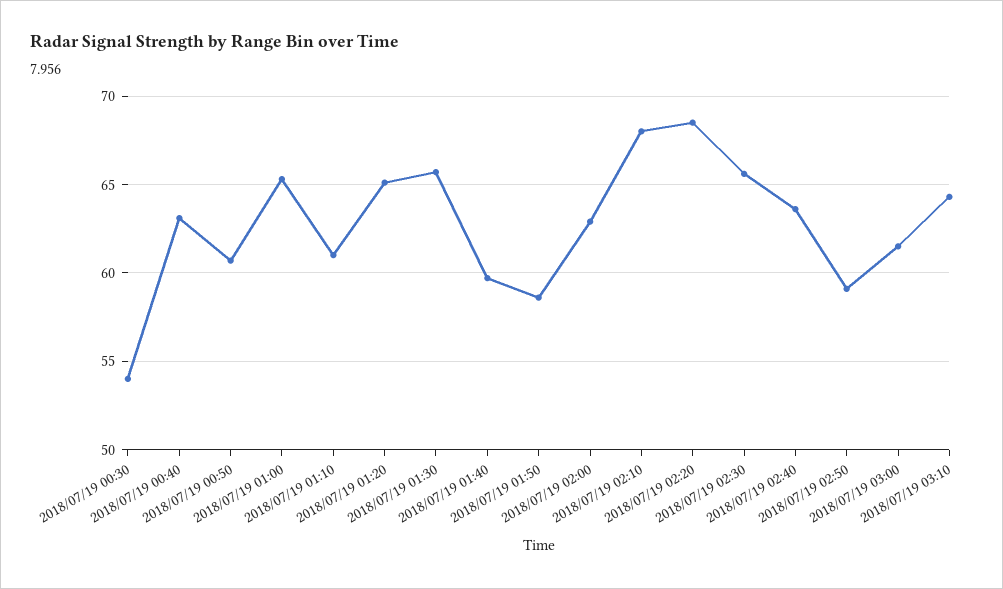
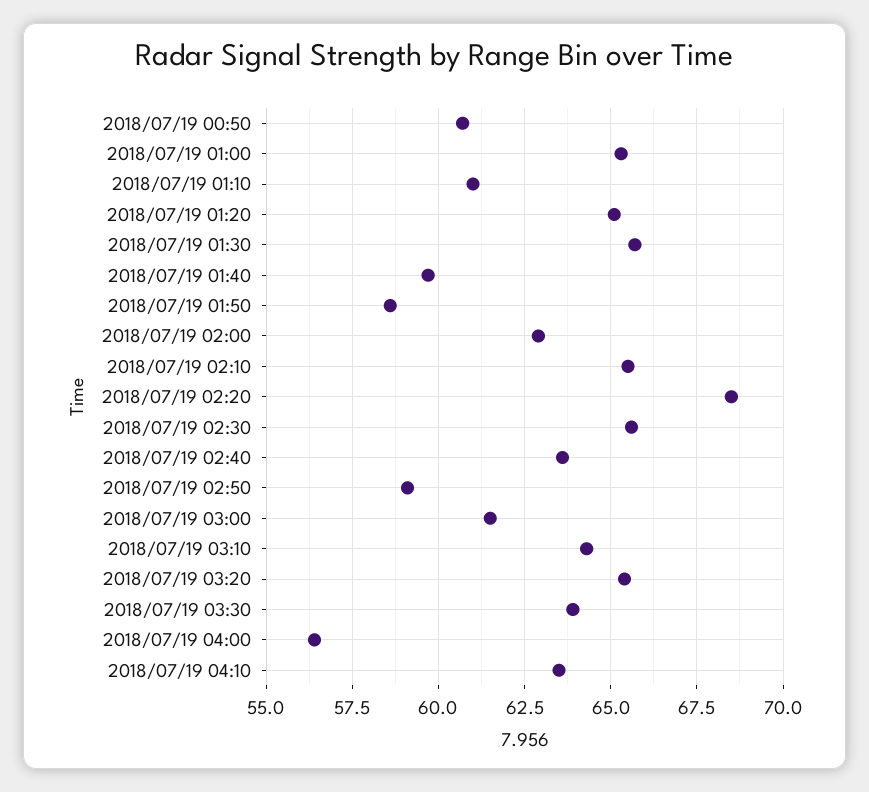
2018/07/19 00:30: 54 -> none
2018/07/19 00:40: 63 -> none
2018/07/19 02:10: 68 -> 65.5
2018/07/19 03:20: none -> 65.5
2018/07/19 03:30: none -> 64
2018/07/19 04:00: none -> 56.5
2018/07/19 04:10: none -> 63.5

